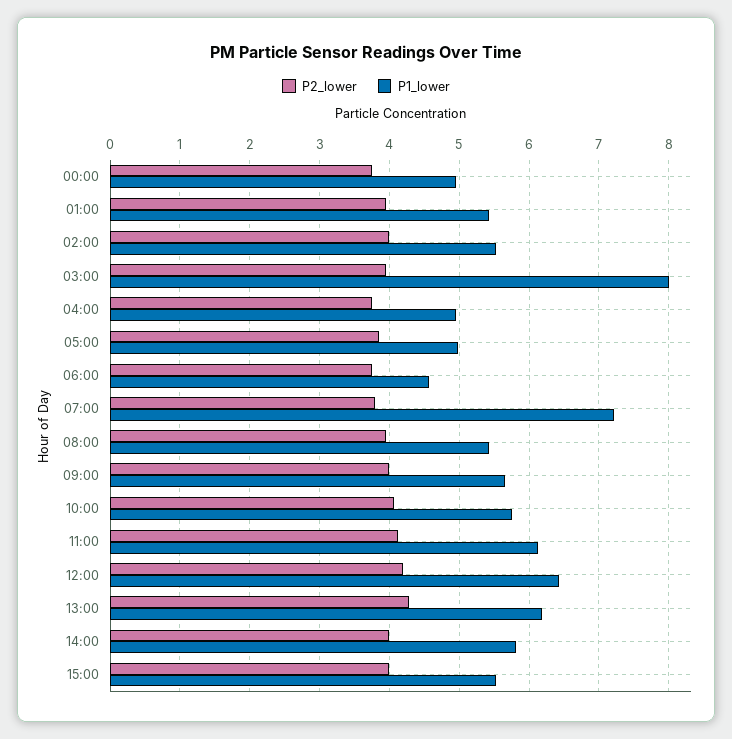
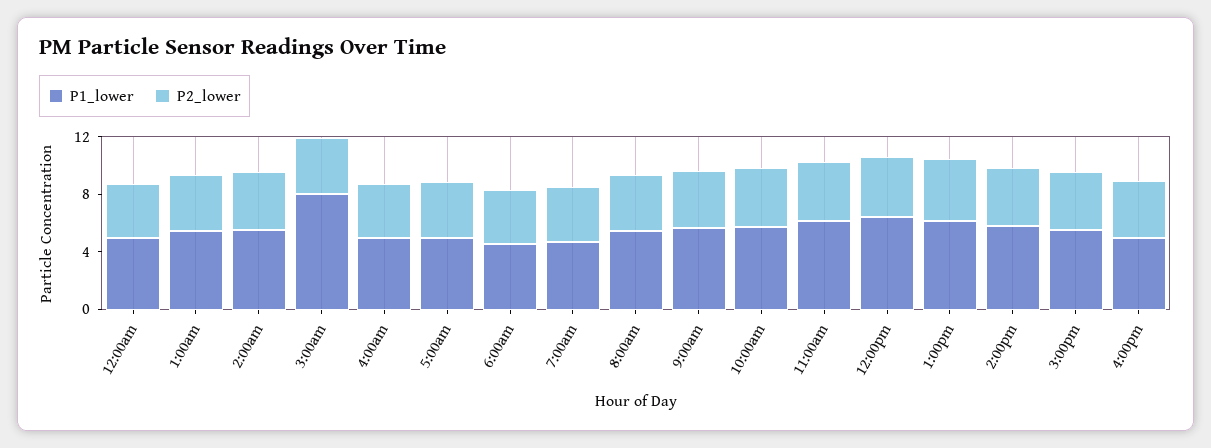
P1_lower, 07:00: 7.2 -> 5
P1_lower, 4:00pm: none -> 5
P2_lower, 4:00pm: none -> 4

